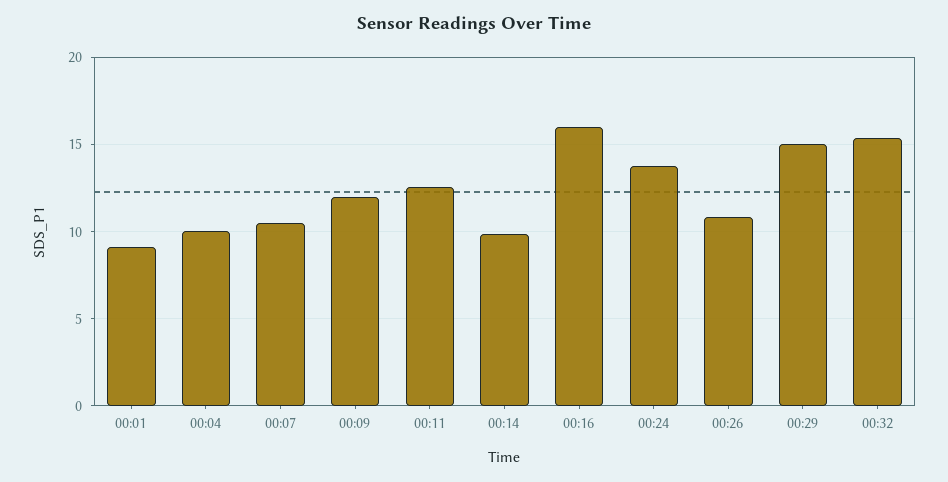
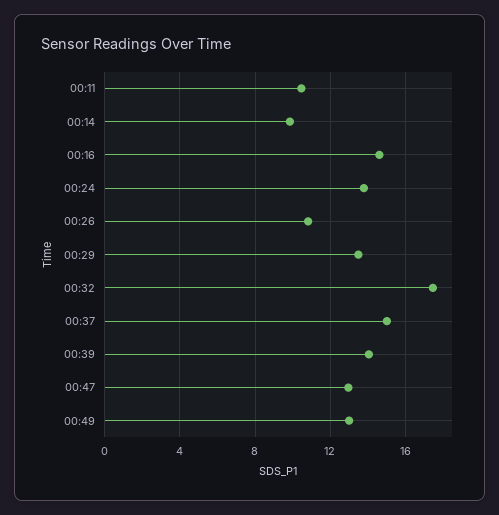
00:01: 9 -> none
00:04: 10 -> none
00:07: 10.5 -> none
00:09: 12 -> none
00:11: 12.5 -> 10.5
00:16: 16 -> 14.5
00:29: 15 -> 13.5
00:32: 15.5 -> 17.5
00:37: none -> 15
00:39: none -> 14
00:47: none -> 13
00:49: none -> 13

